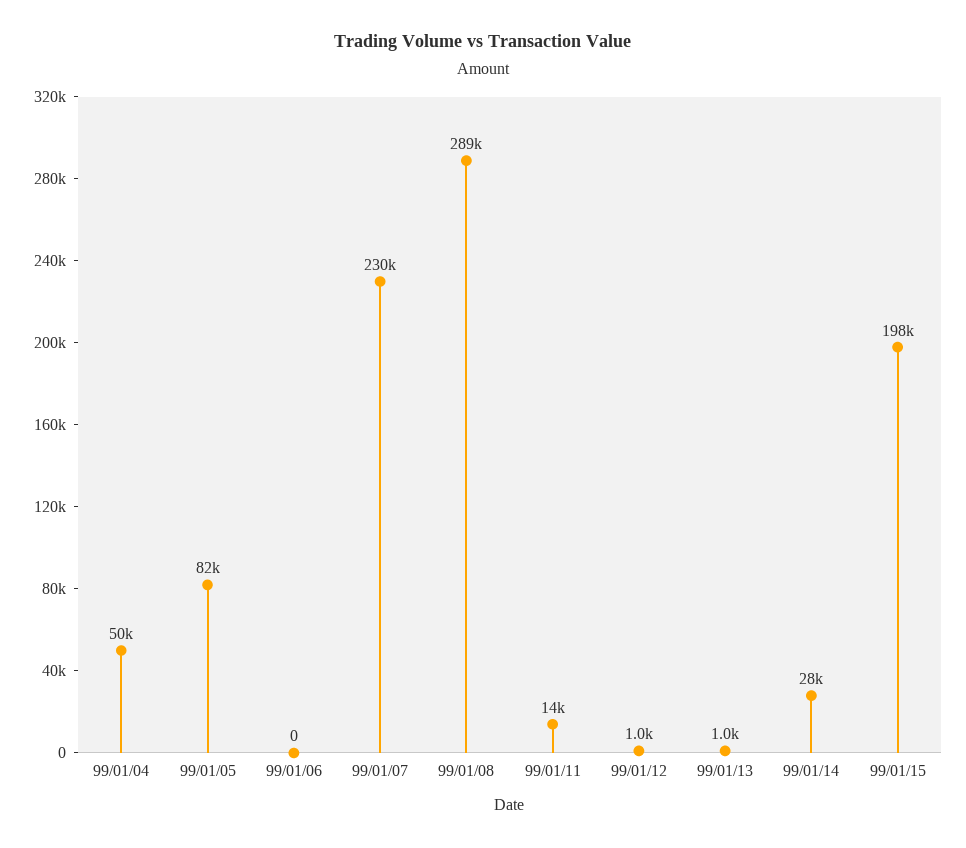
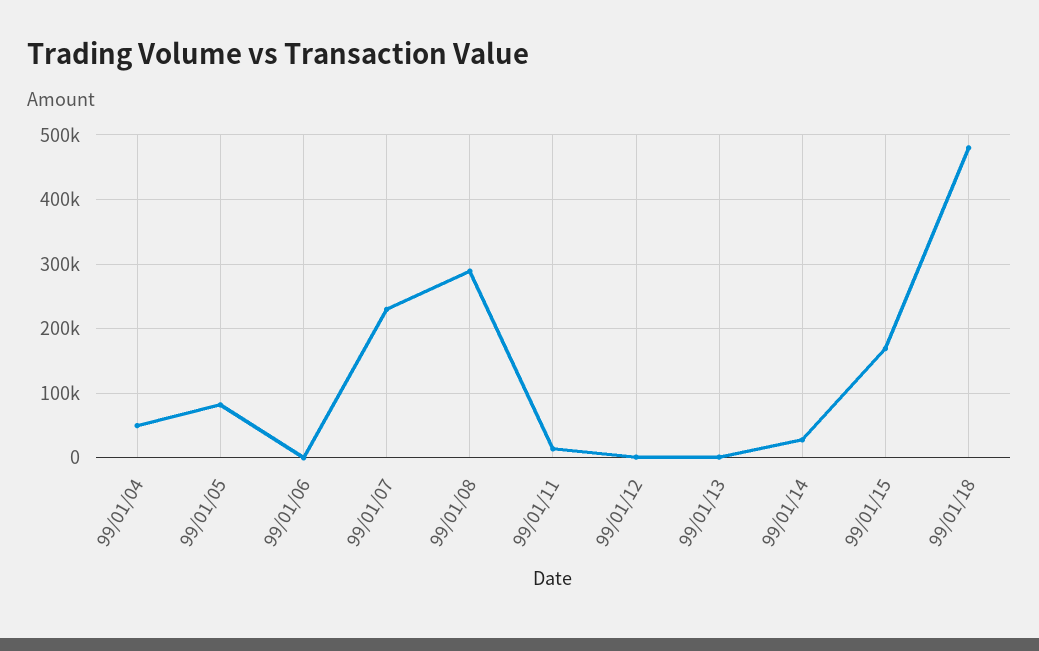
99/01/15: 198000 -> 170000
99/01/18: none -> 480000

